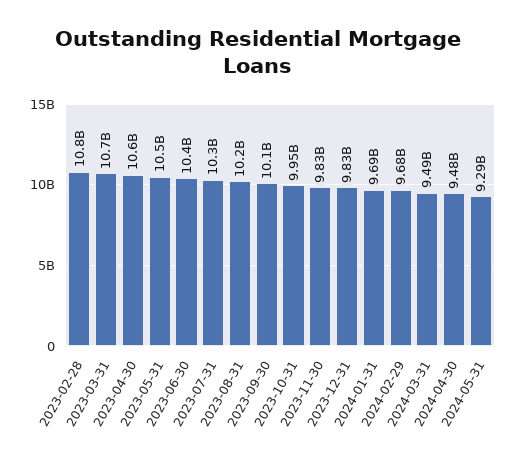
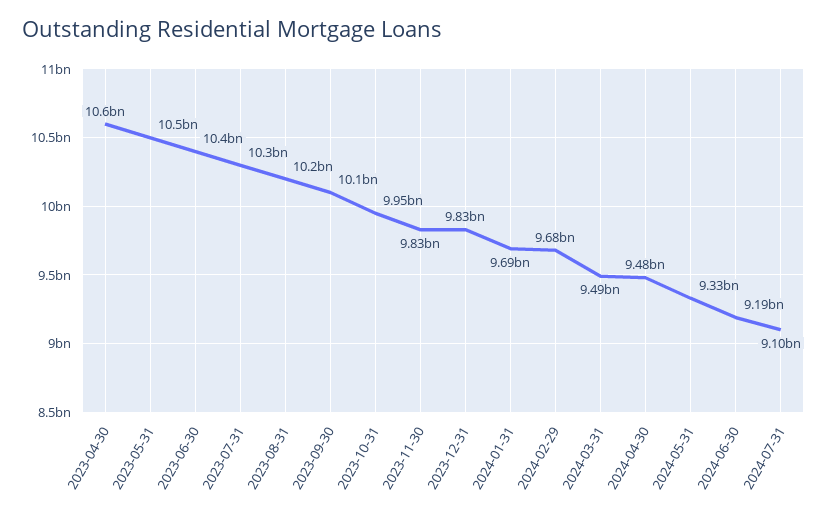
2023-02-28: 10800000000 -> none
2023-03-31: 10700000000 -> none
2024-05-31: 9290000000 -> 9330000000
2024-06-30: none -> 9190000000
2024-07-31: none -> 9100000000

